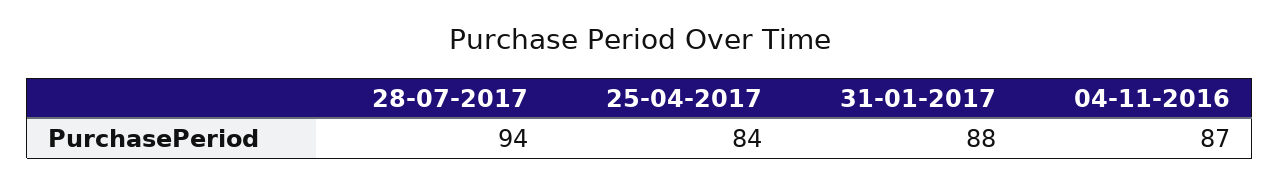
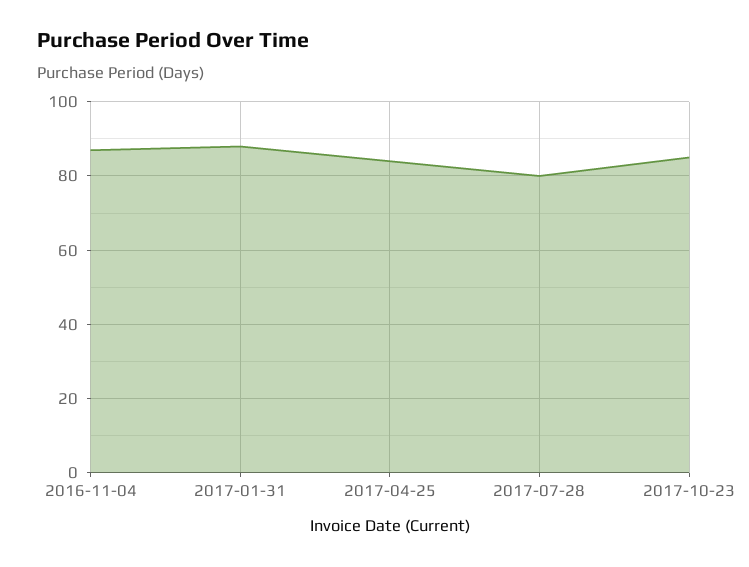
28-07-2017: 94 -> 80
2017-10-23: none -> 85

